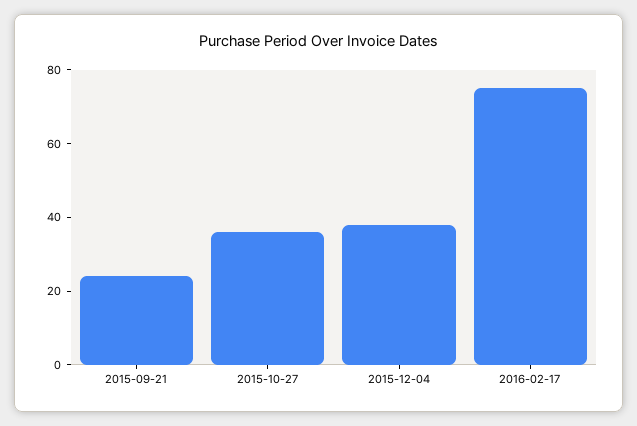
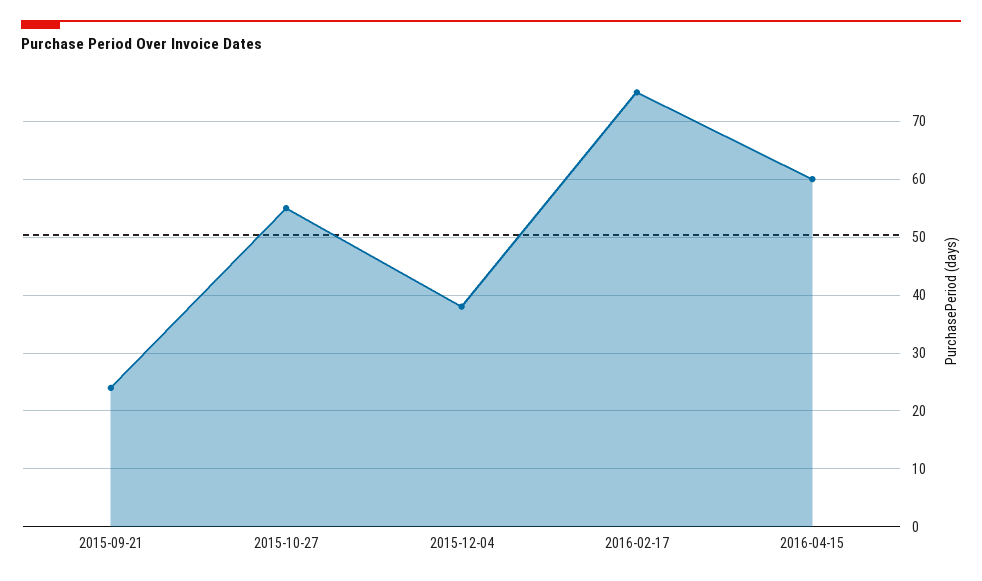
2015-10-27: 35 -> 55
2016-04-15: none -> 60

